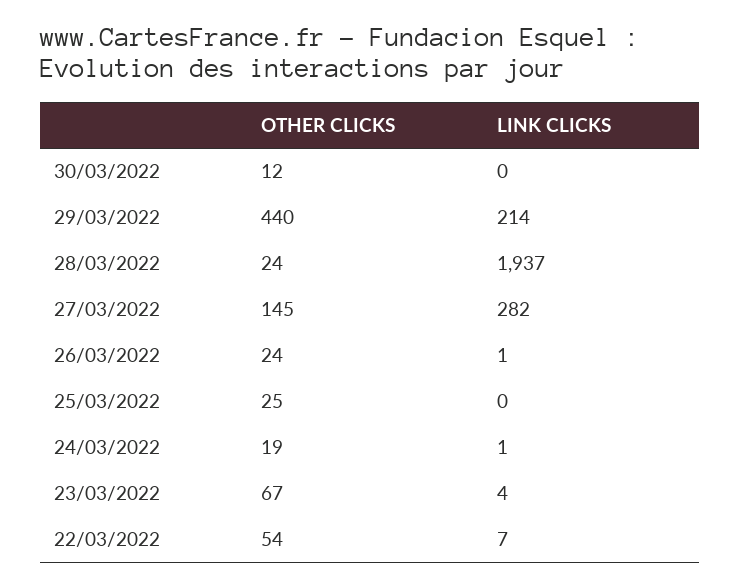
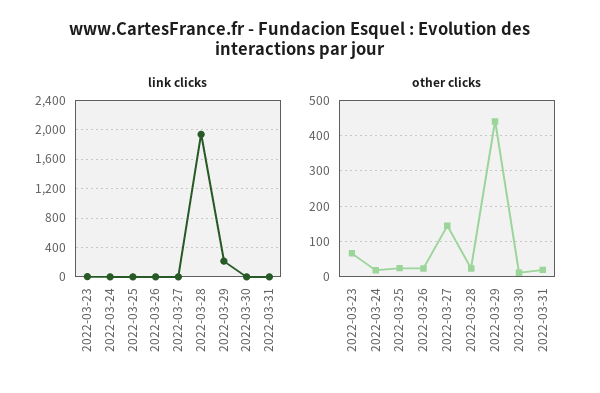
LINK CLICKS, 27/03/2022: 282 -> 0
OTHER CLICKS, 22/03/2022: 54 -> none
LINK CLICKS, 22/03/2022: 7 -> none
LINK CLICKS, 2022-03-31: none -> 0
OTHER CLICKS, 2022-03-31: none -> 20

